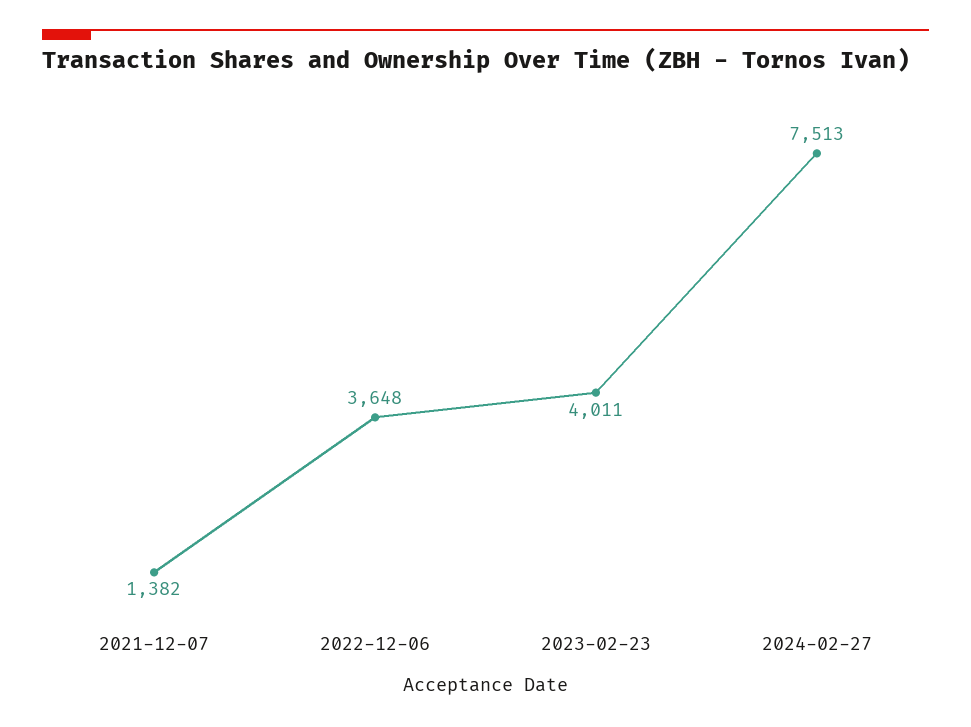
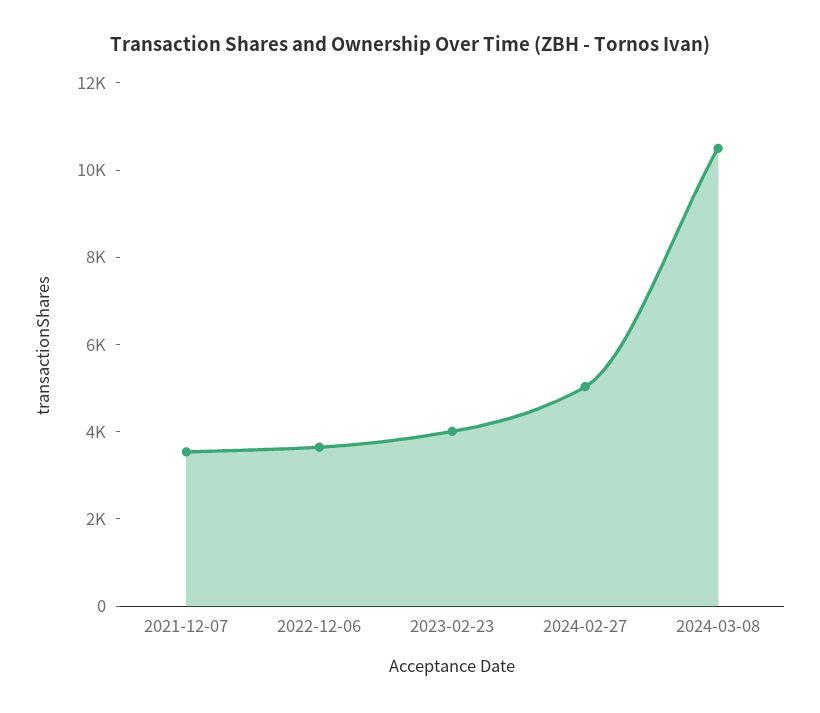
2021-12-07: 1382 -> 3500
2024-02-27: 7513 -> 5000
2024-03-08: none -> 10500

